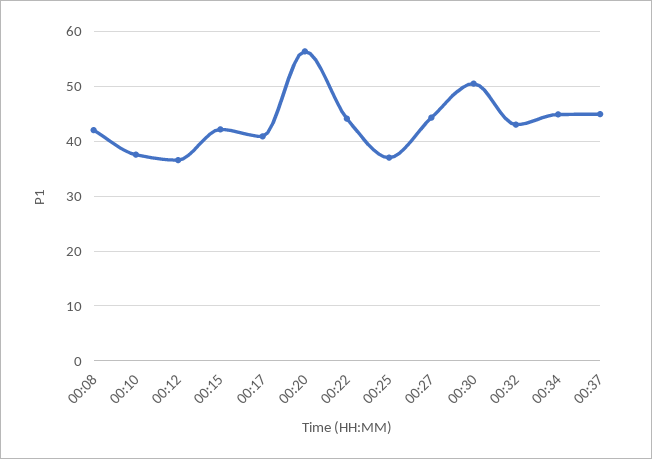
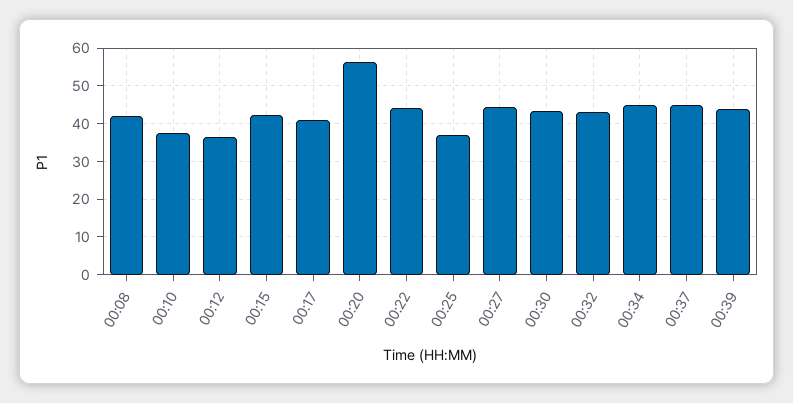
00:30: 50 -> 44
00:39: none -> 44

